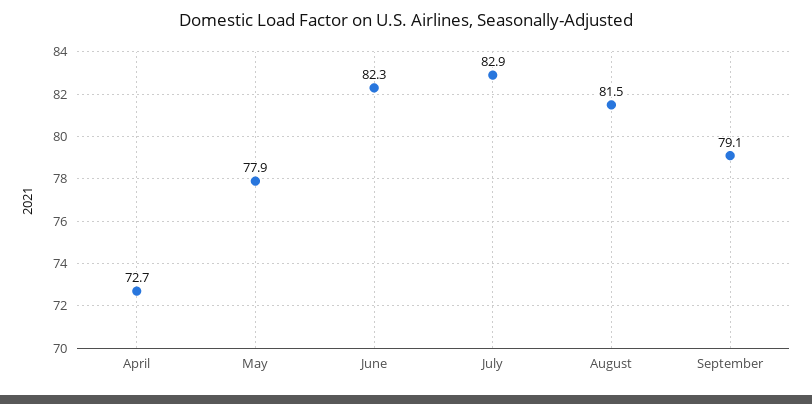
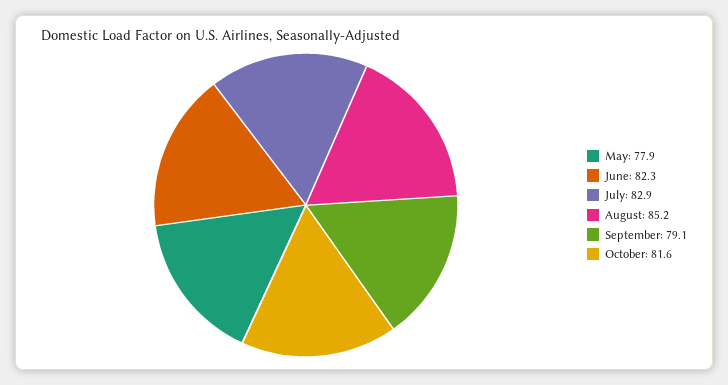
April: 72.7 -> none
August: 81.5 -> 85.2
October: none -> 81.6

